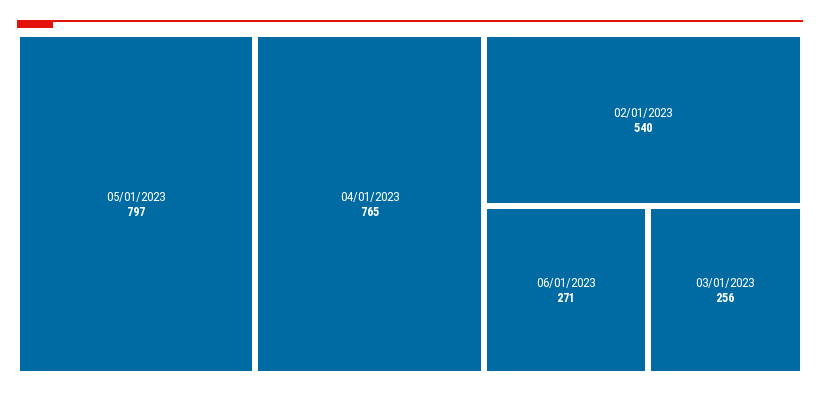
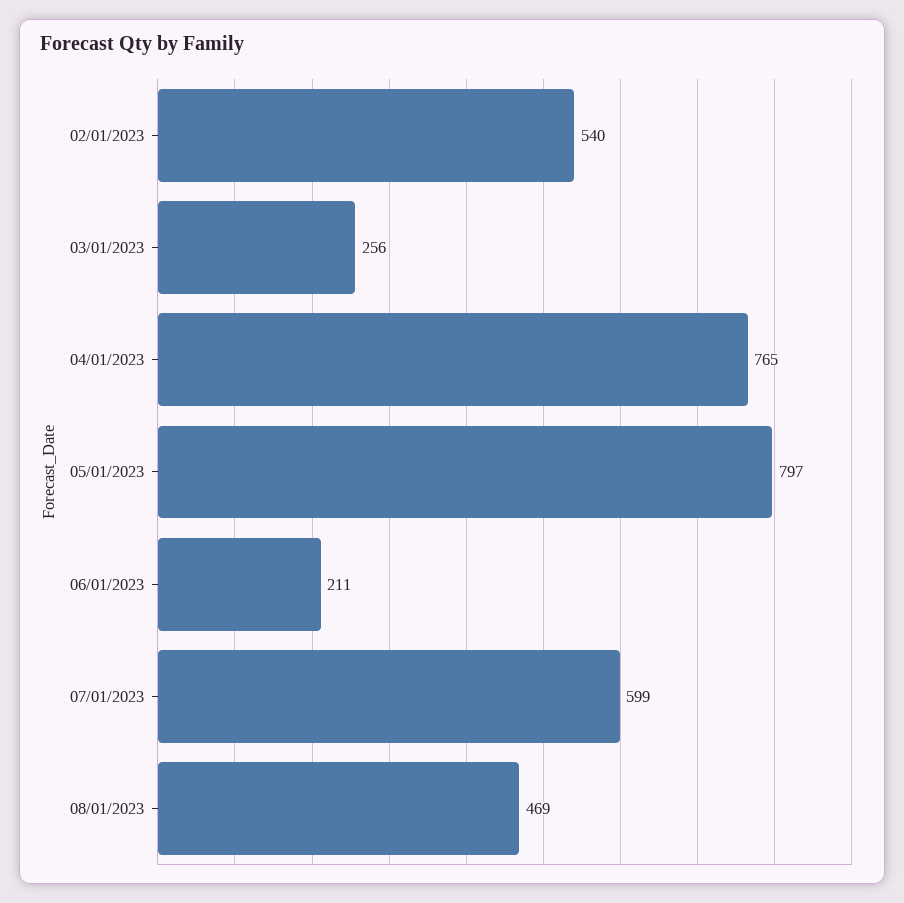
06/01/2023: 271 -> 211
07/01/2023: none -> 599
08/01/2023: none -> 469

